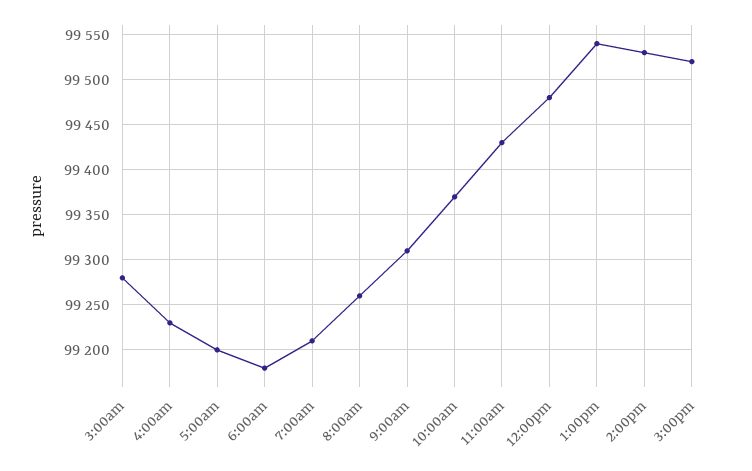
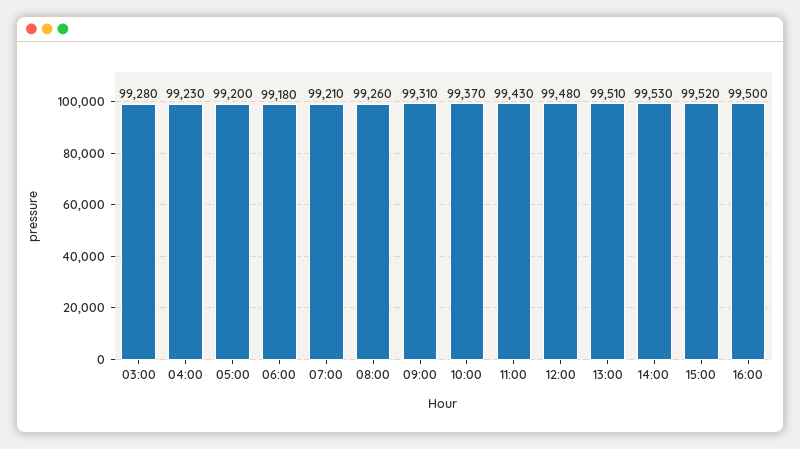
1:00pm: 99540 -> 99510
16:00: none -> 99500

